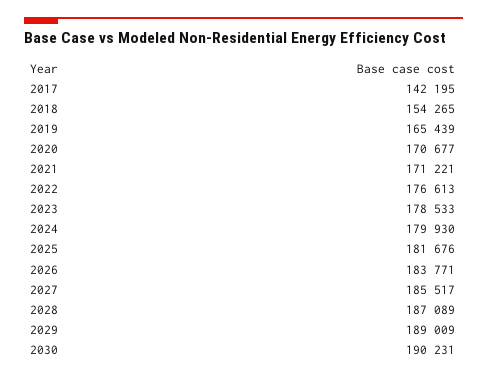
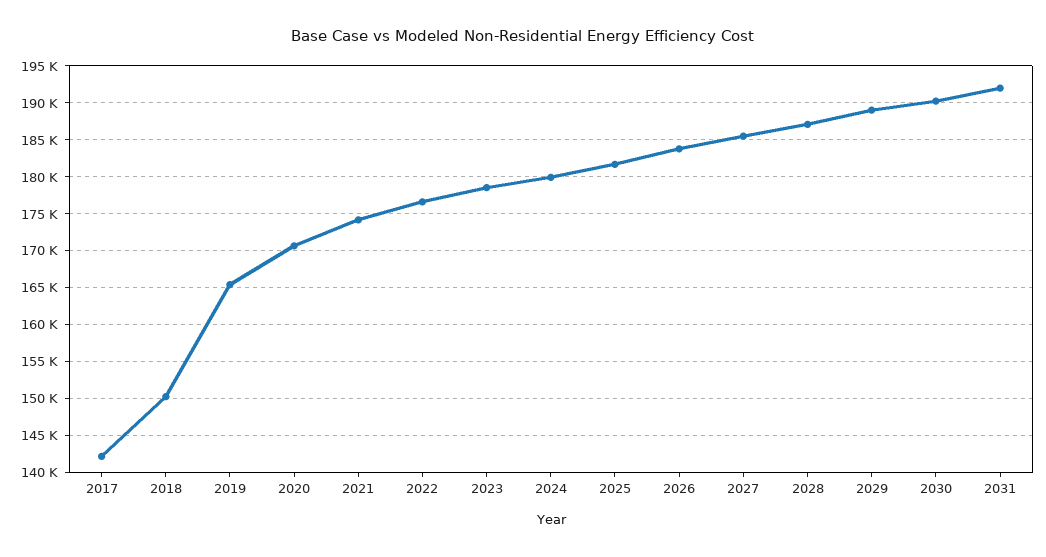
2018: 154265 -> 150000
2021: 171221 -> 174000
2031: none -> 192000

